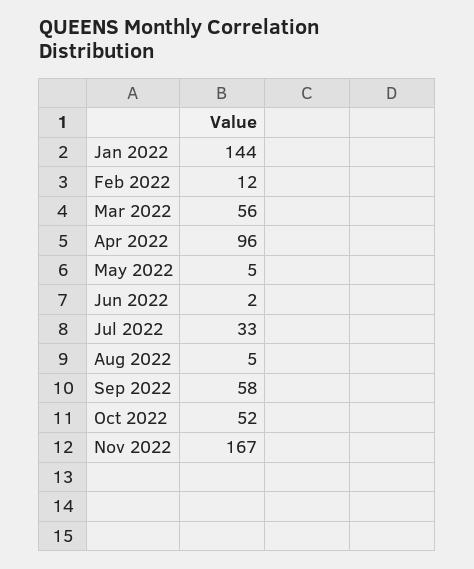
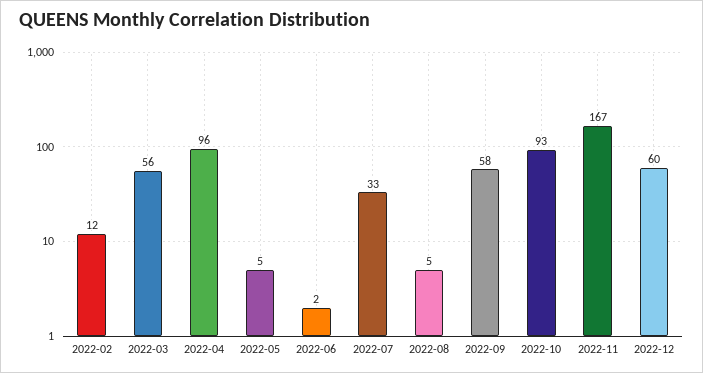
Jan 2022: 144 -> none
Oct 2022: 52 -> 93
2022-12: none -> 60

